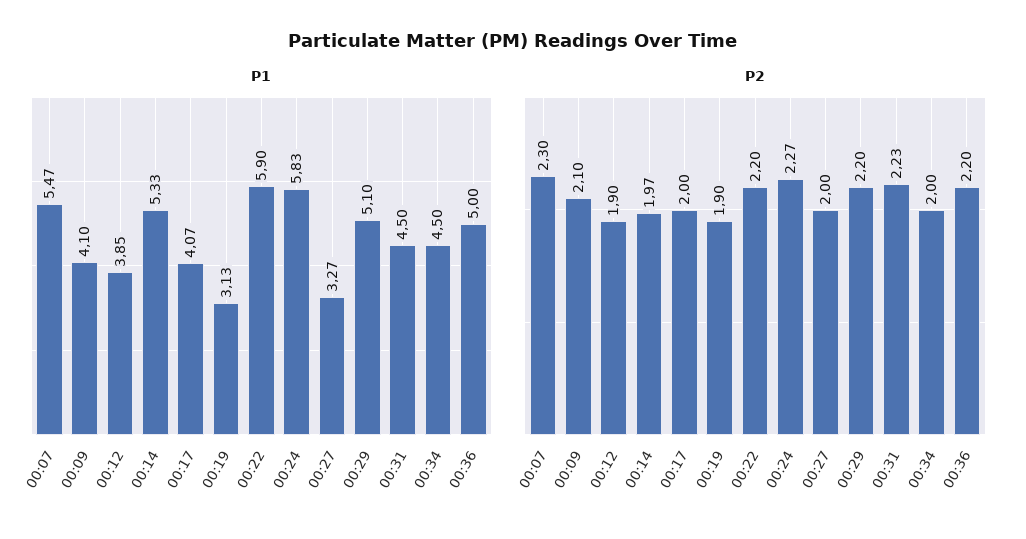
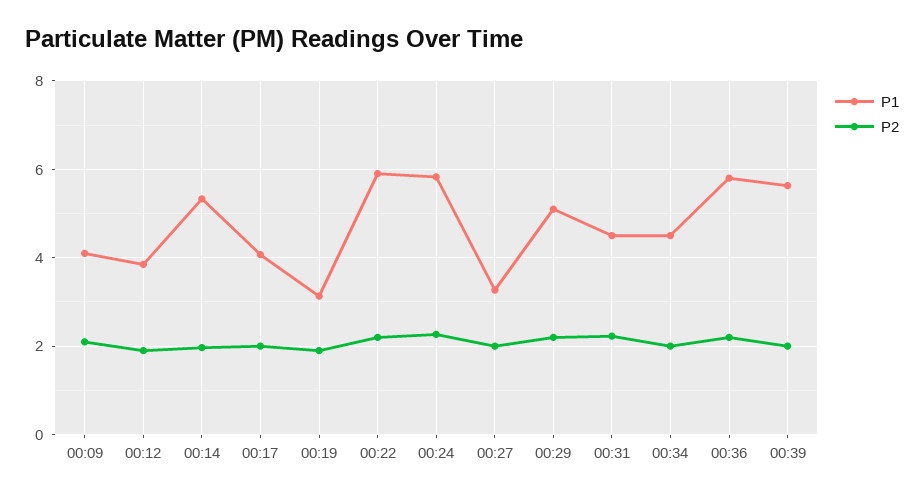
P1, 00:07: 5.47 -> none
P1, 00:36: 5 -> 5.8
P2, 00:07: 2.3 -> none
P1, 00:39: none -> 5.6
P2, 00:39: none -> 2

